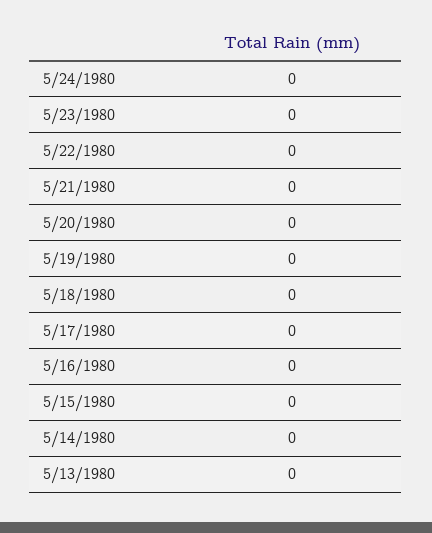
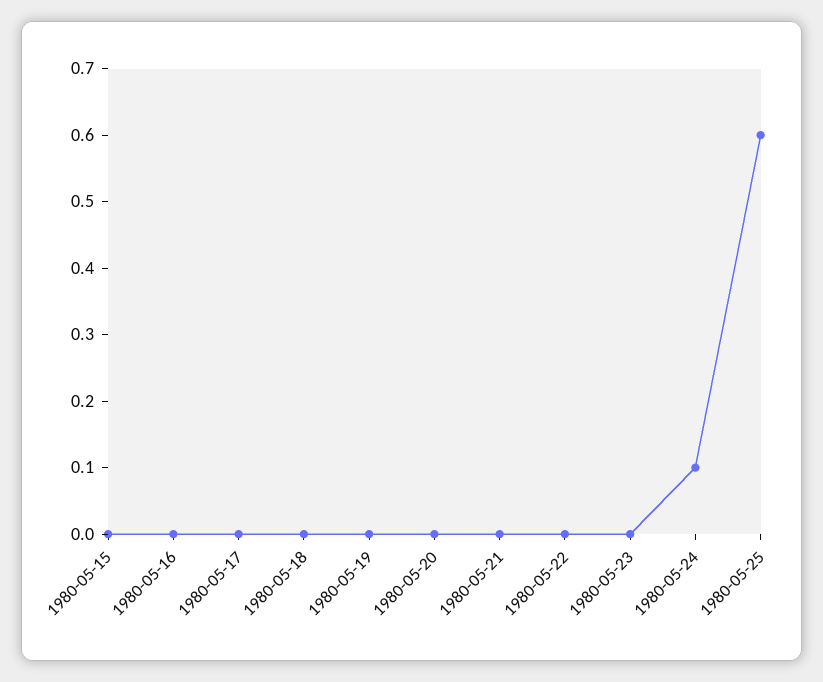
5/24/1980: 0 -> 0.1
5/14/1980: 0 -> none
5/13/1980: 0 -> none
1980-05-25: none -> 0.6

